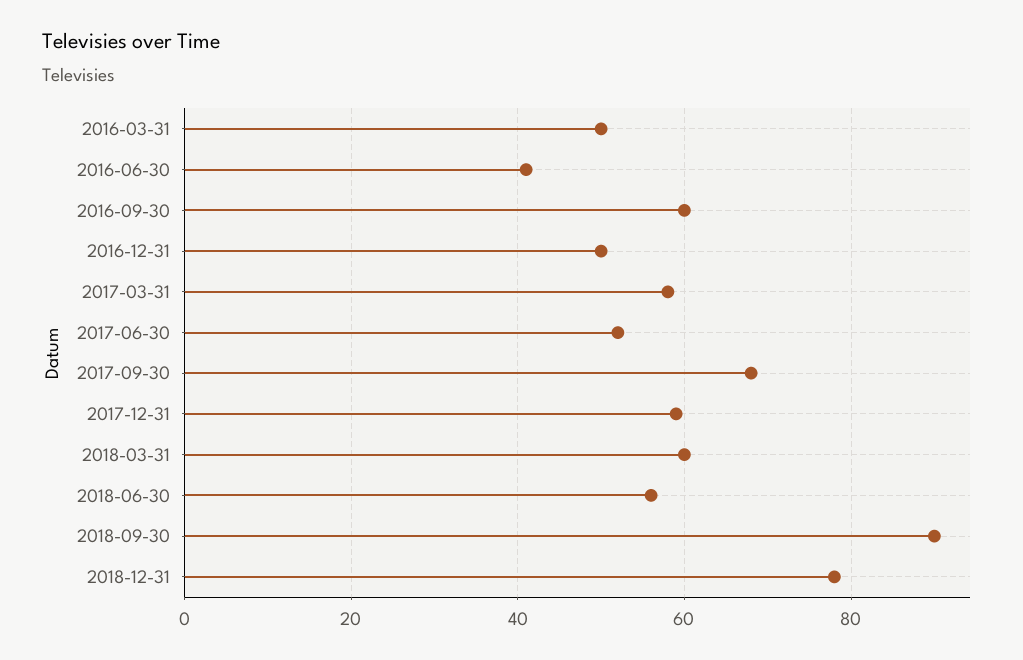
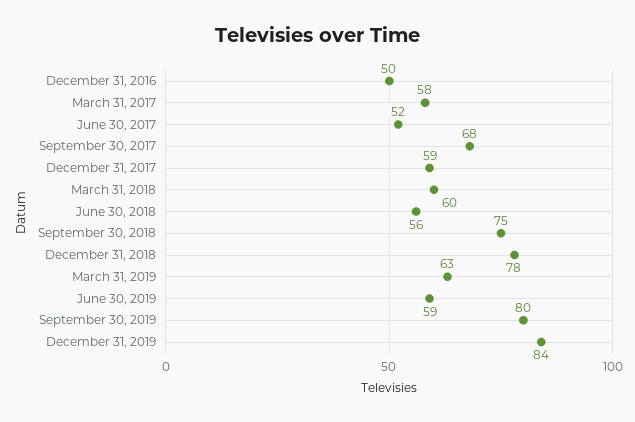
2016-03-31: 50 -> none
2016-06-30: 40 -> none
2016-09-30: 60 -> none
2018-09-30: 90 -> 75
March 31, 2019: none -> 63
June 30, 2019: none -> 59
September 30, 2019: none -> 80
December 31, 2019: none -> 84

